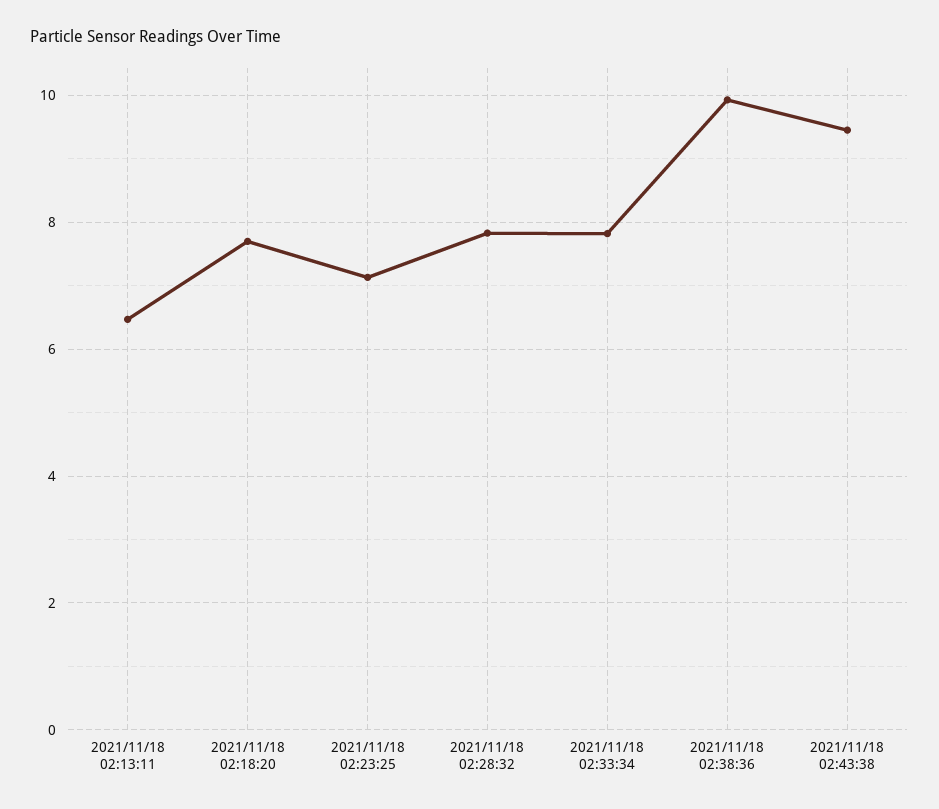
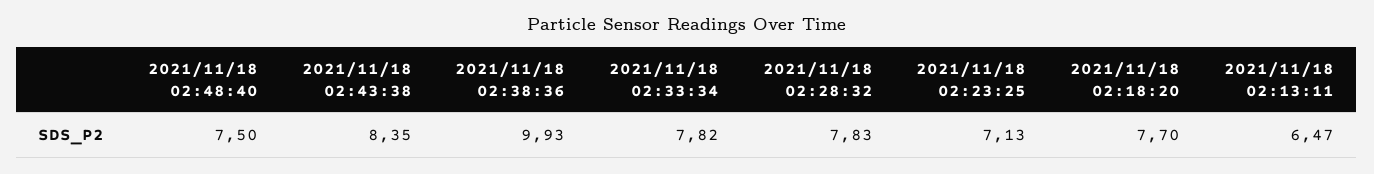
2021/11/18 02:43:38: 9.4 -> 8.35
2021/11/18 02:48:40: none -> 7.5

